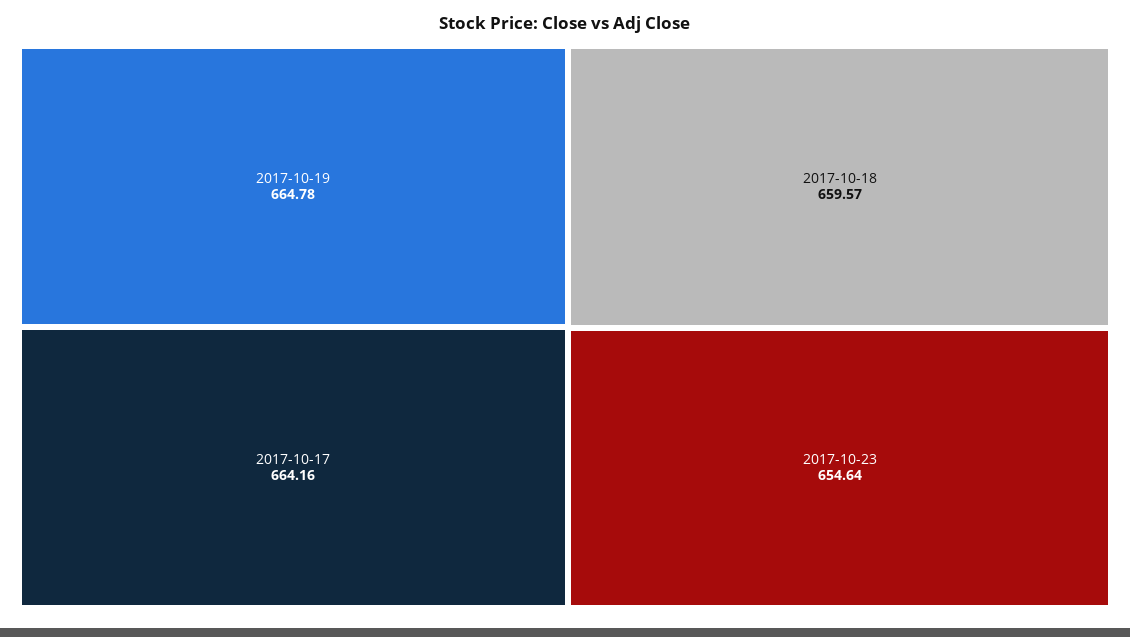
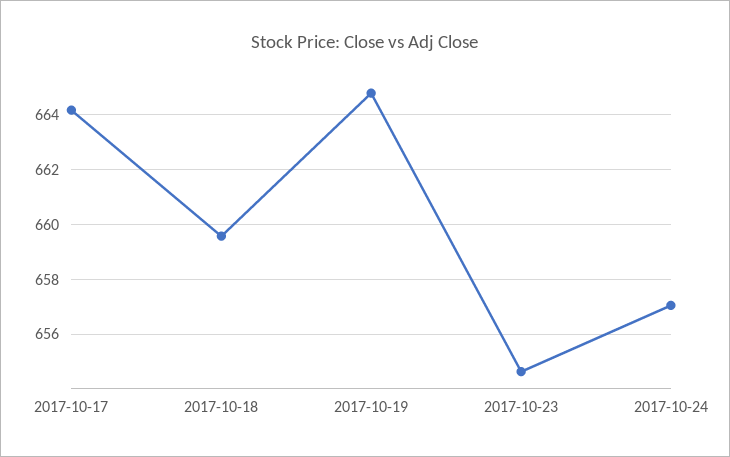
2017-10-24: none -> 657

